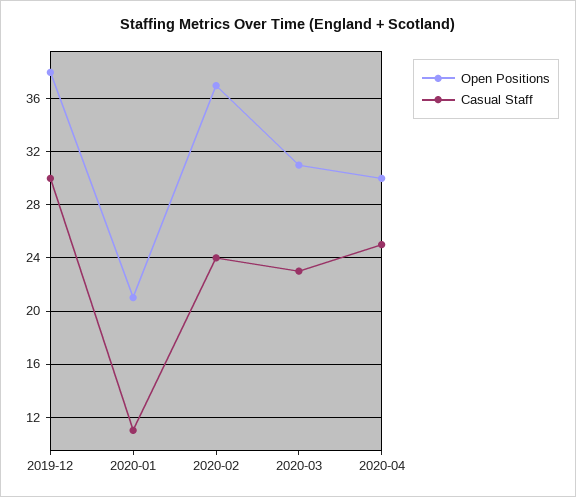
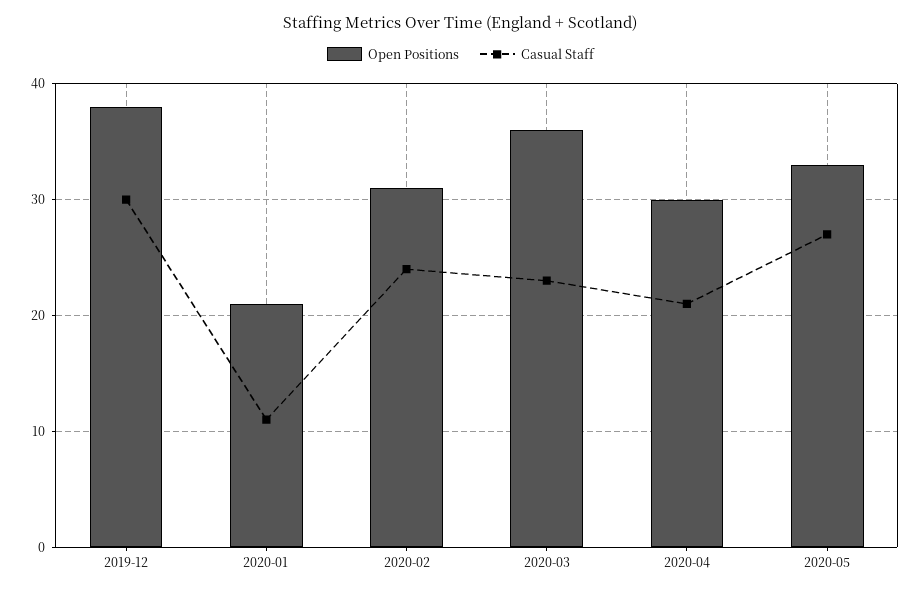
Open Positions, 2020-02: 37 -> 31
Open Positions, 2020-03: 31 -> 36
Casual Staff, 2020-04: 25 -> 21
Open Positions, 2020-05: none -> 33
Casual Staff, 2020-05: none -> 27

